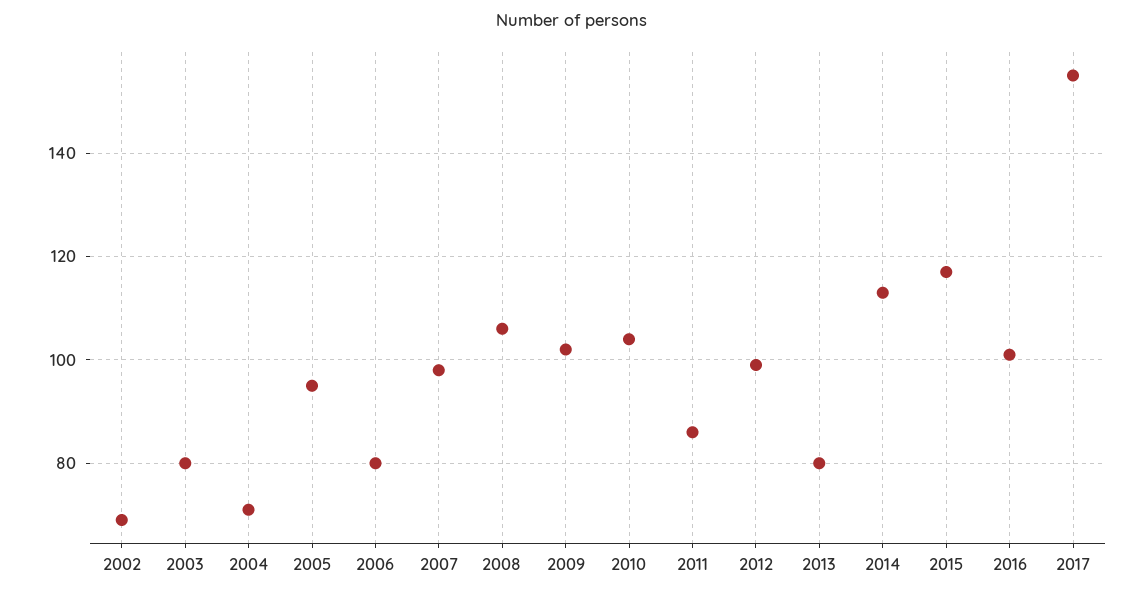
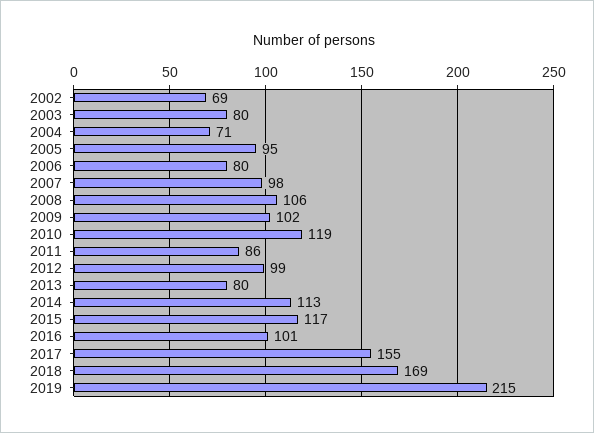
2010: 105 -> 119
2018: none -> 169
2019: none -> 215

